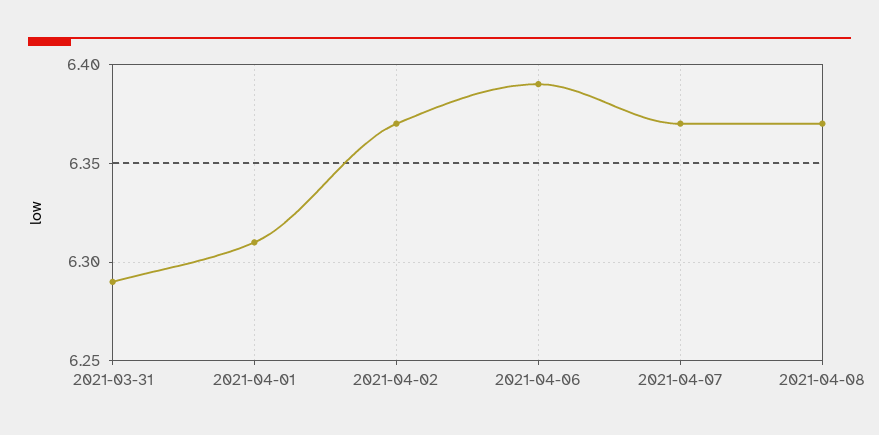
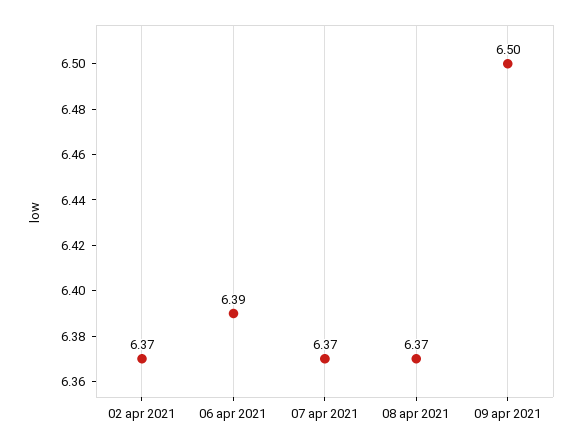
2021-03-31: 6.29 -> none
2021-04-01: 6.31 -> none
09 apr 2021: none -> 6.5

